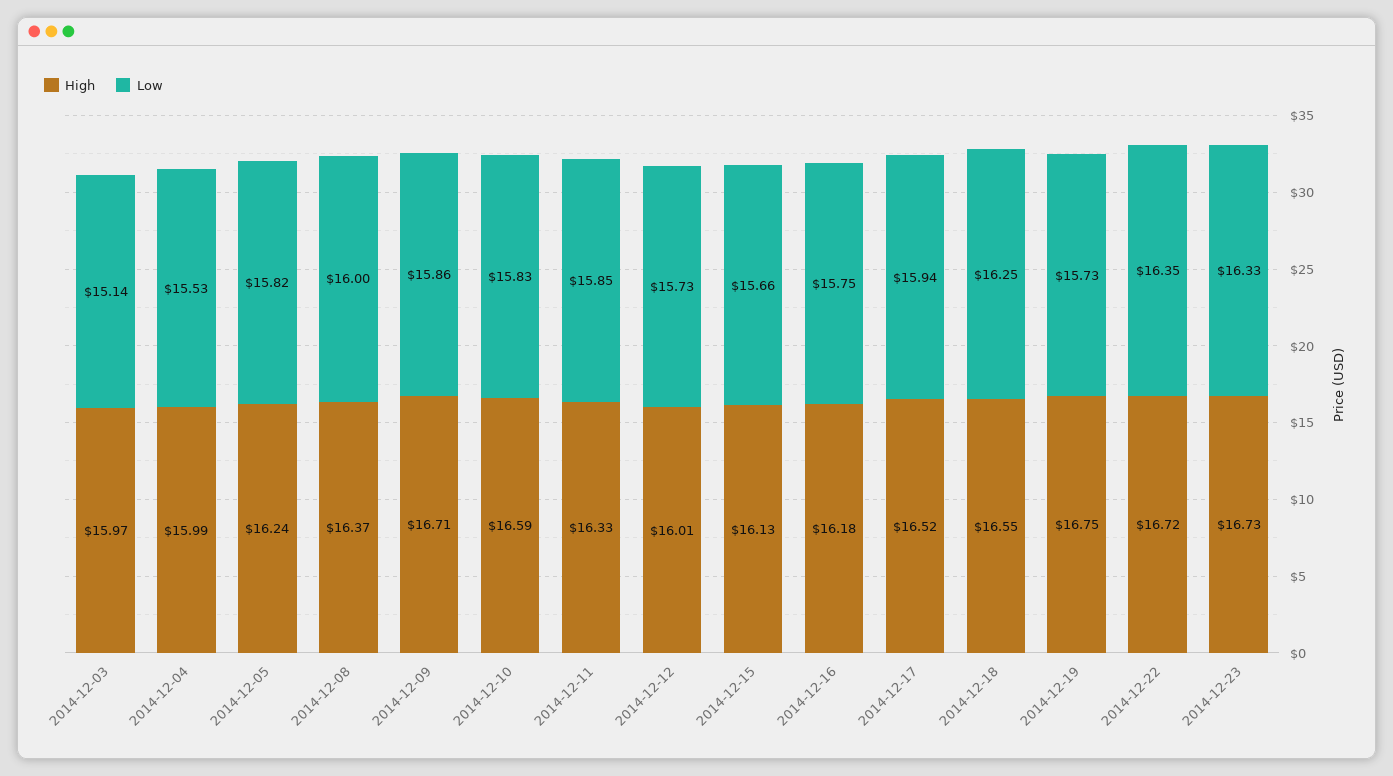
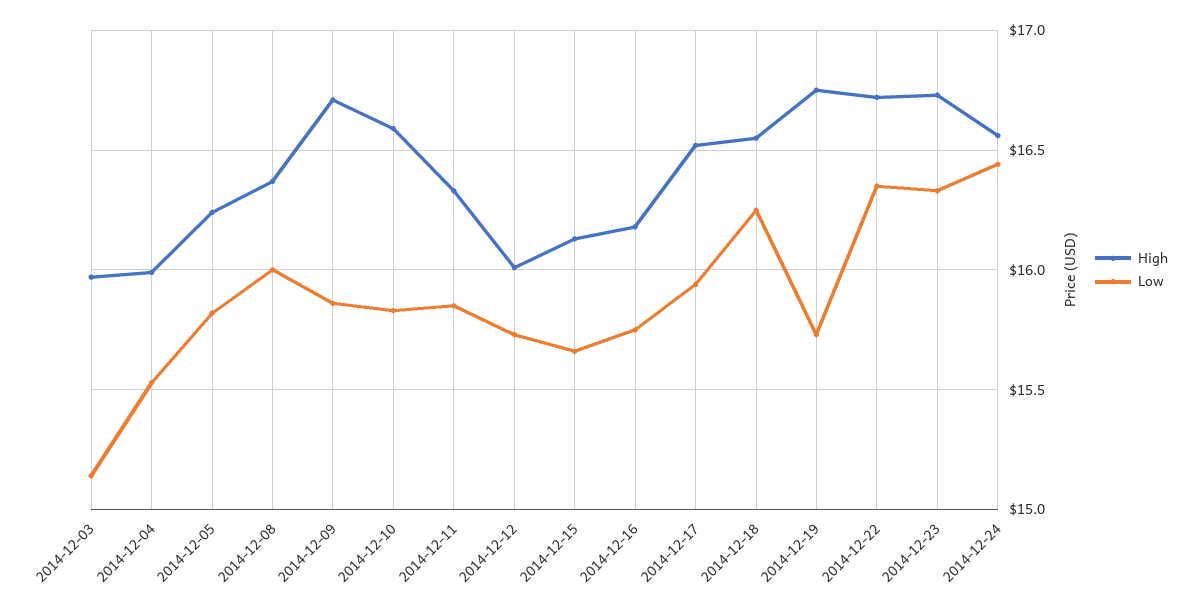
High, 2014-12-24: none -> 16.55
Low, 2014-12-24: none -> 16.45

